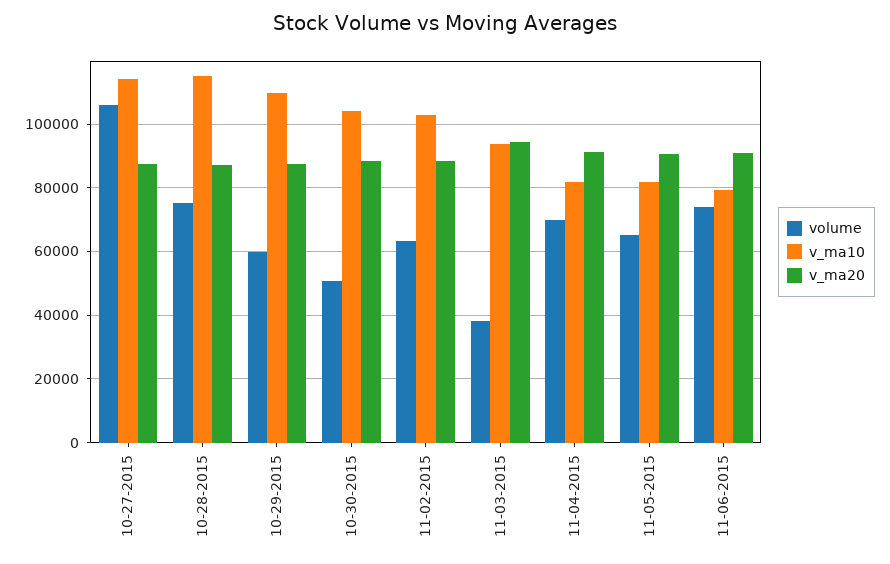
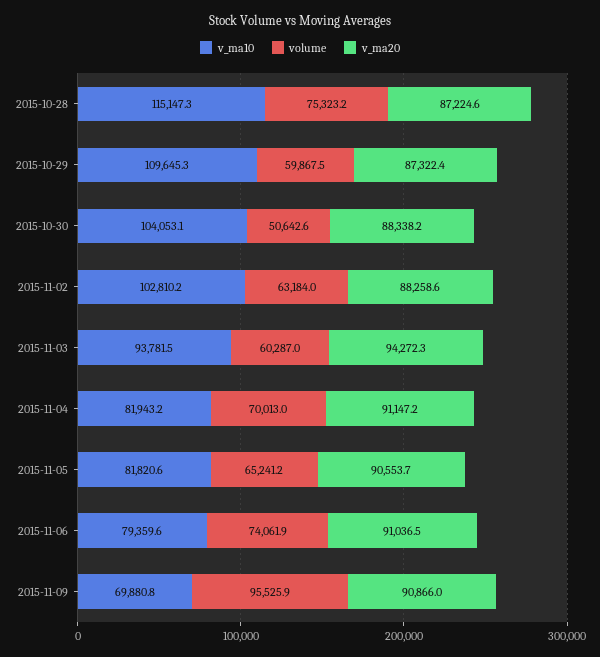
volume, 10-27-2015: 106000 -> none
v_ma10, 10-27-2015: 114000 -> none
v_ma20, 10-27-2015: 88000 -> none
volume, 11-03-2015: 38000 -> 60287
v_ma10, 2015-11-09: none -> 69880.8
volume, 2015-11-09: none -> 95525.9
v_ma20, 2015-11-09: none -> 90866

